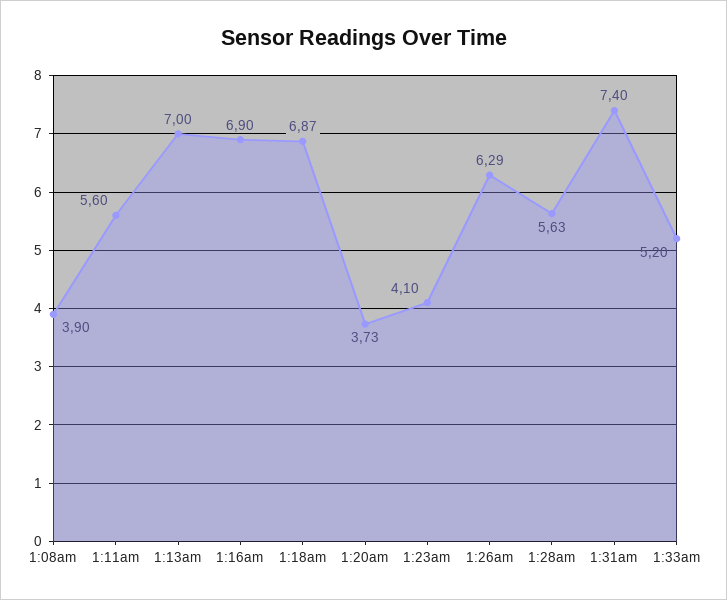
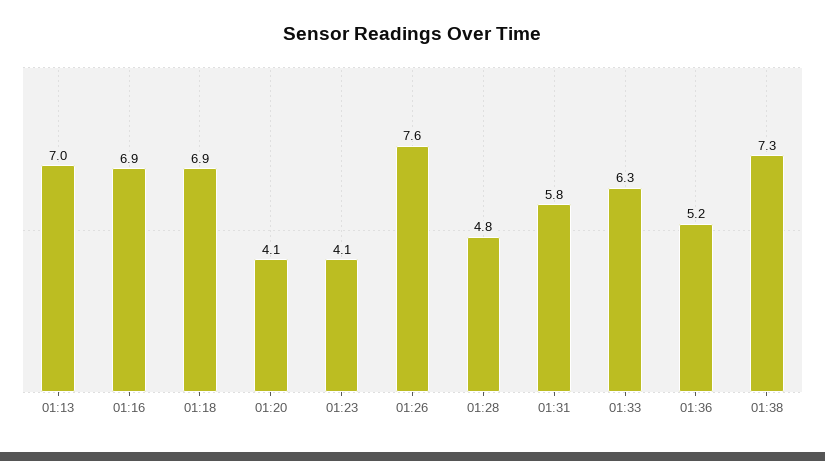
1:08am: 3.9 -> none
1:11am: 5.6 -> none
1:20am: 3.73 -> 4.1
1:26am: 6.29 -> 7.6
1:28am: 5.63 -> 4.8
1:31am: 7.4 -> 5.8
1:33am: 5.2 -> 6.3
01:36: none -> 5.2
01:38: none -> 7.3

